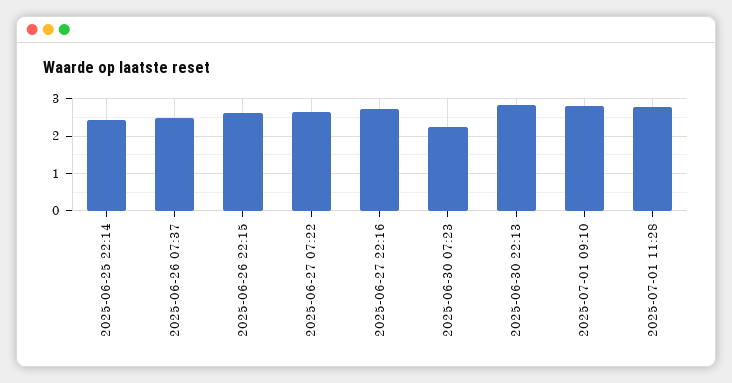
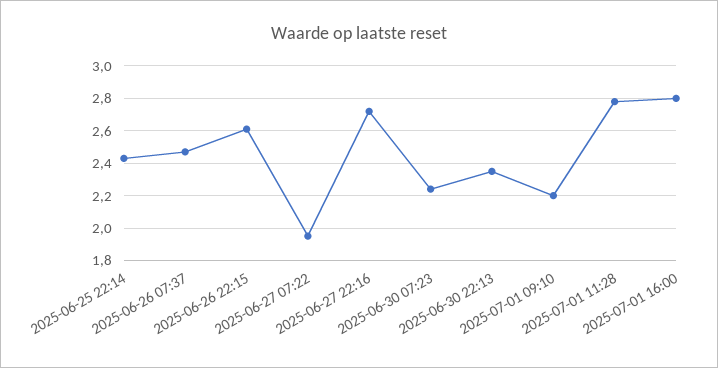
2025-06-27 07:22: 2.6 -> 1.95
2025-06-30 22:13: 2.8 -> 2.35
2025-07-01 09:10: 2.8 -> 2.2
2025-07-01 16:00: none -> 2.8

